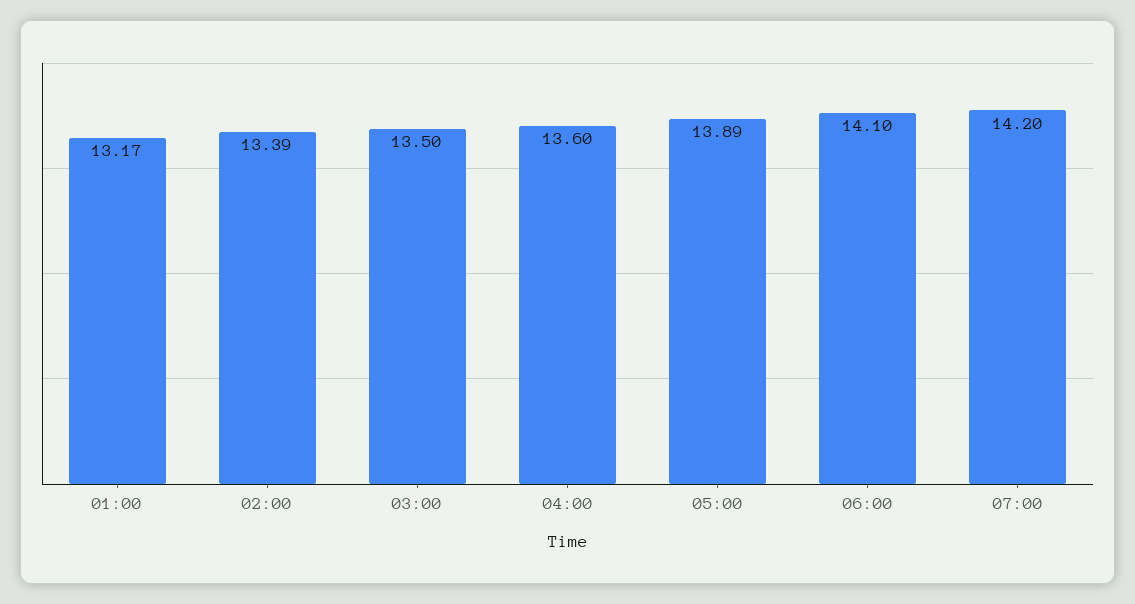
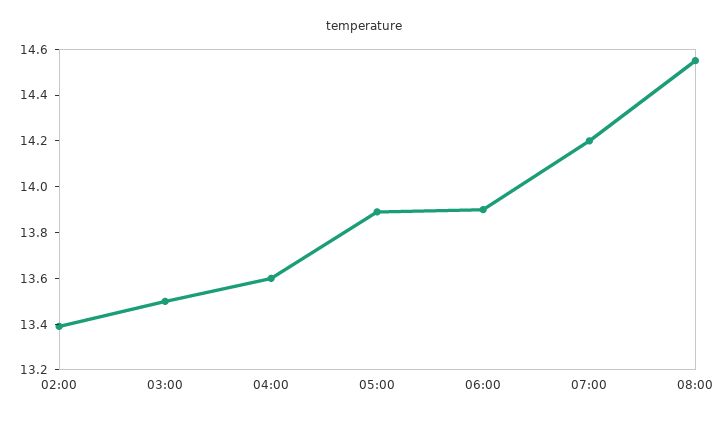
01:00: 13.17 -> none
06:00: 14.1 -> 13.9
08:00: none -> 14.55

